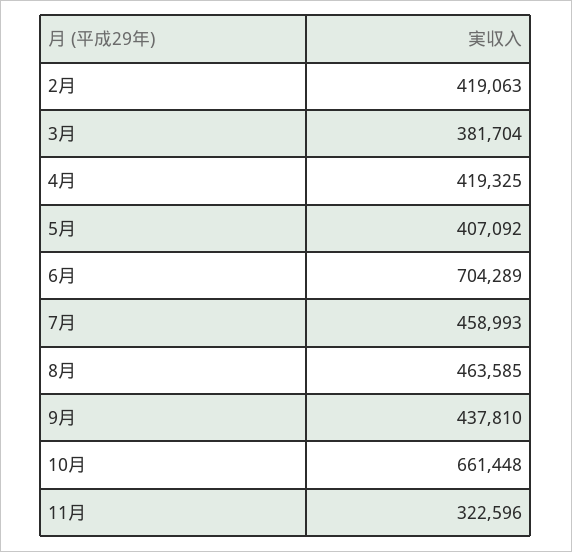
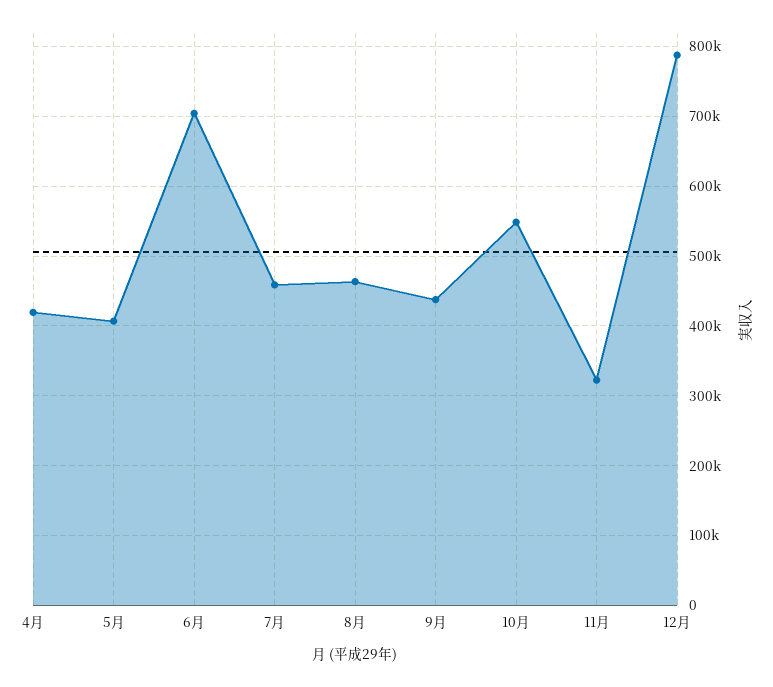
2月: 419063 -> none
3月: 381704 -> none
10月: 661448 -> 550000
12月: none -> 790000

